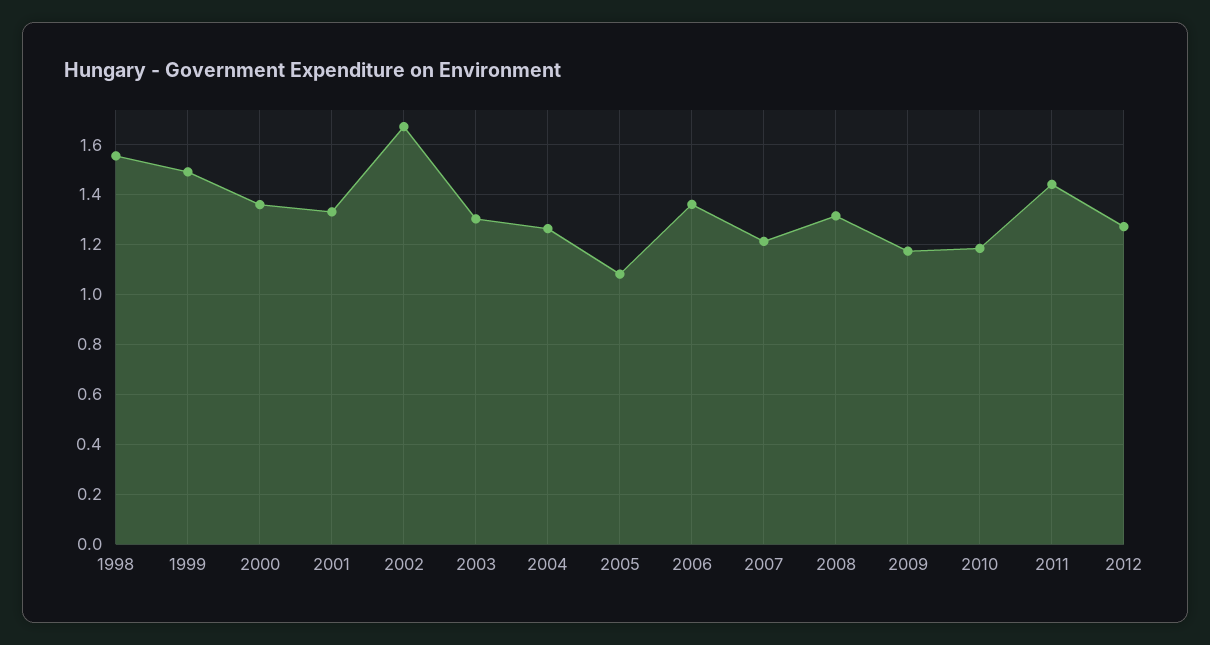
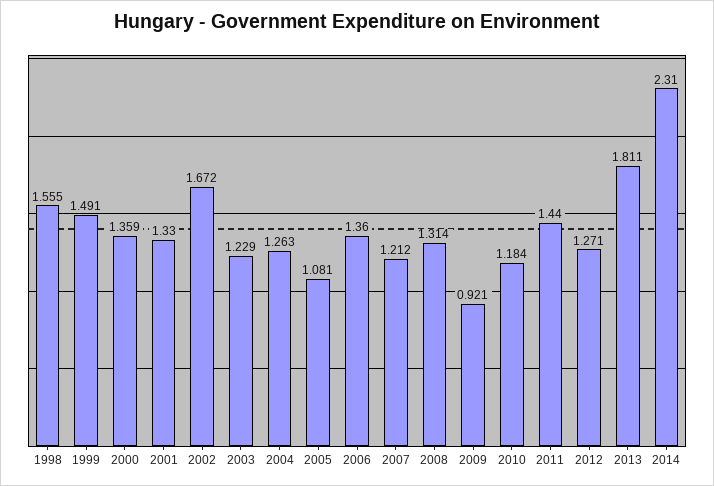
2003: 1.3 -> 1.229
2009: 1.175 -> 0.921
2013: none -> 1.811
2014: none -> 2.31

